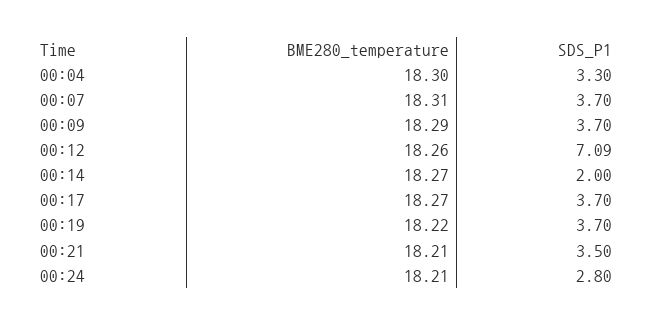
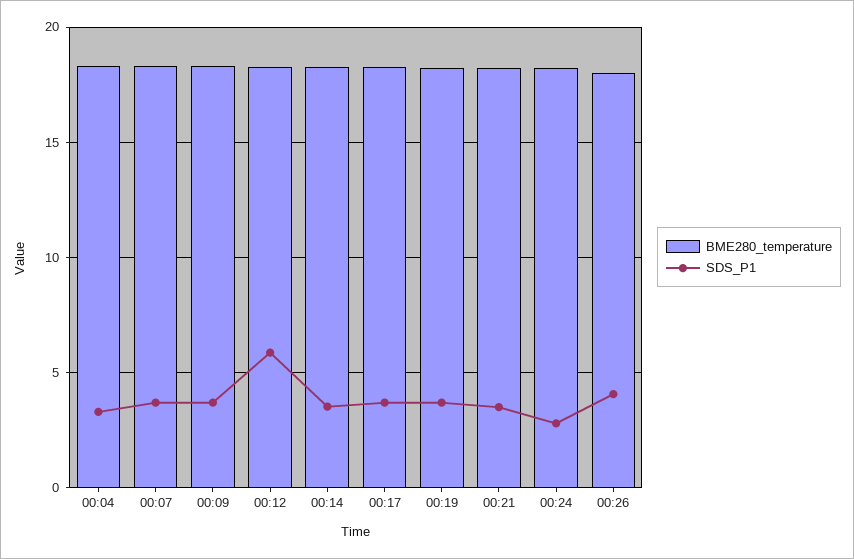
SDS_P1, 00:12: 7.09 -> 6
SDS_P1, 00:14: 2 -> 3.5
BME280_temperature, 00:26: none -> 18
SDS_P1, 00:26: none -> 4

